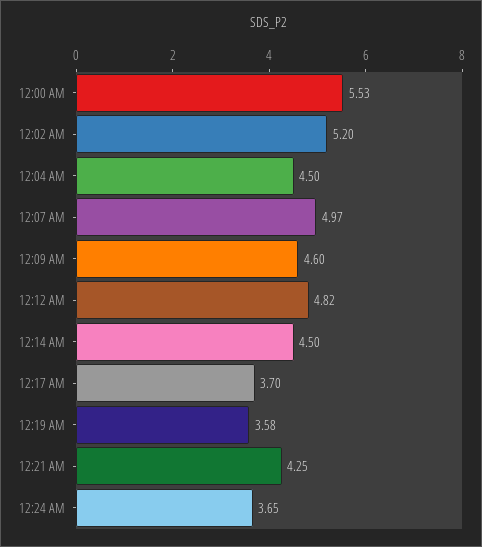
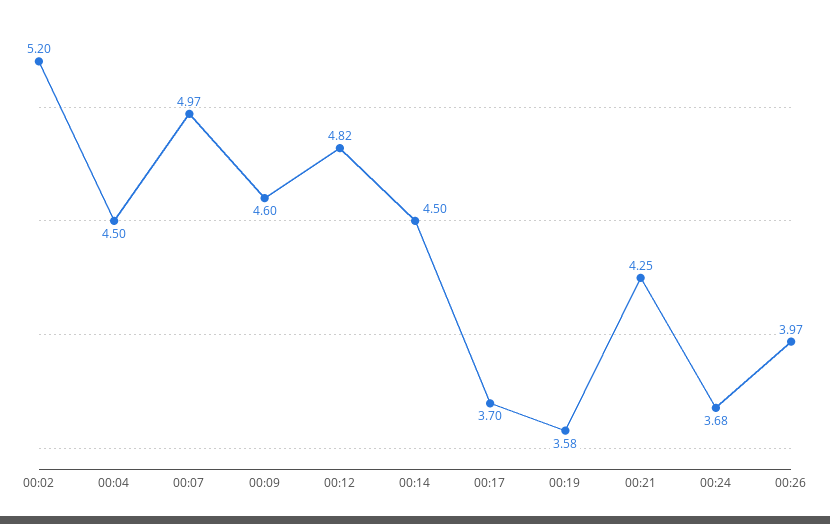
12:00 AM: 5.53 -> none
12:24 AM: 3.65 -> 3.68
00:26: none -> 3.97

